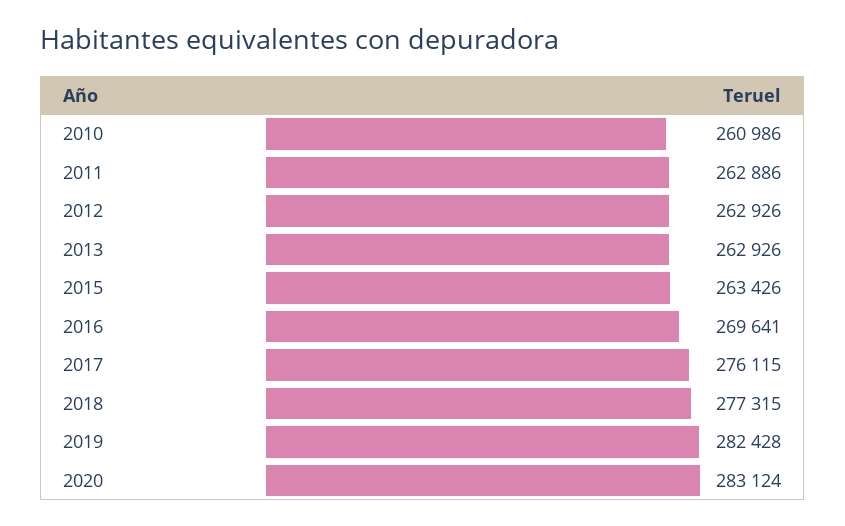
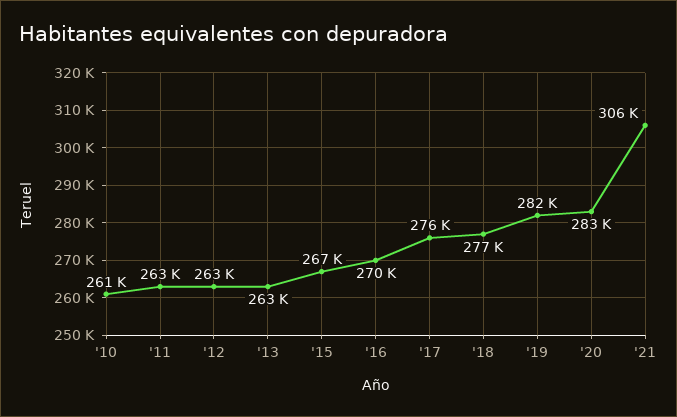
2015: 263426 -> 267000
'21: none -> 306000

